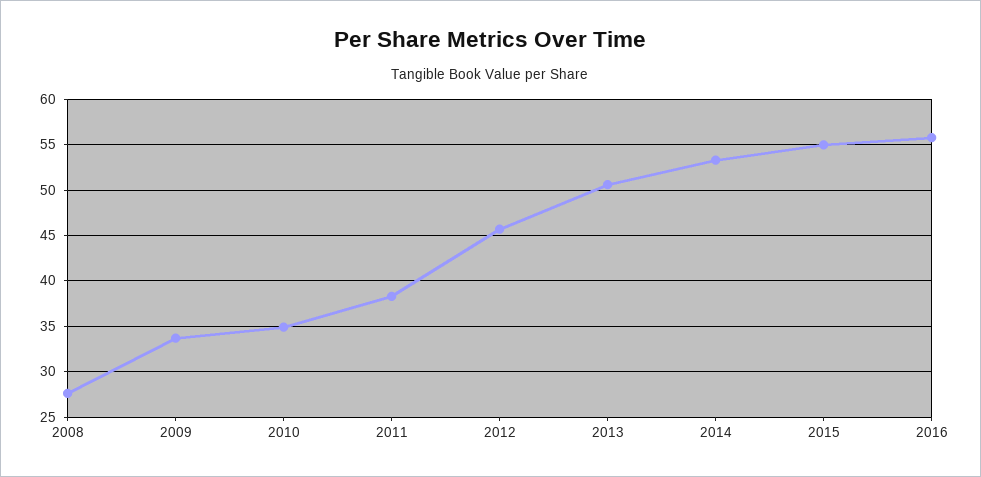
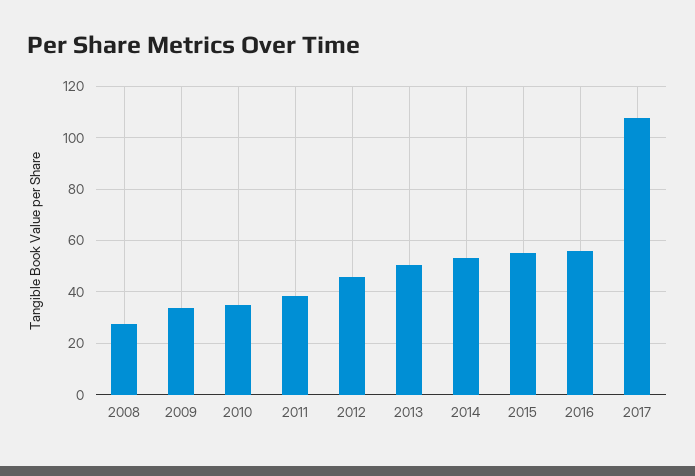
2017: none -> 107.5

